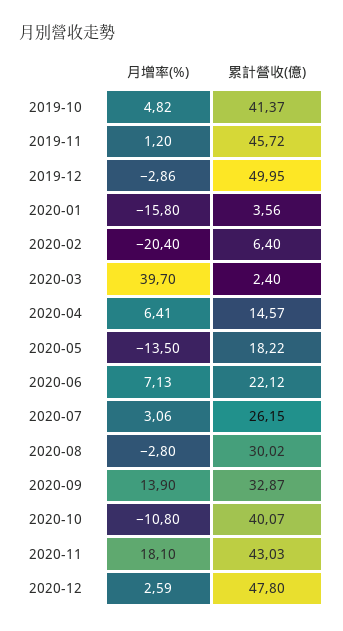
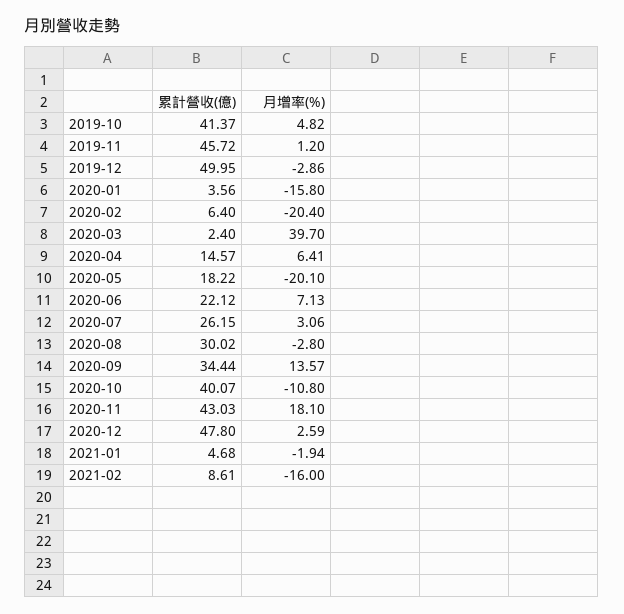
月增率(%), 2020-05: -13.5 -> -20.1
月增率(%), 2020-09: 13.9 -> 13.57
累計營收(億), 2020-09: 32.87 -> 34.44
累計營收(億), 2021-01: none -> 4.68
月增率(%), 2021-01: none -> -1.94
累計營收(億), 2021-02: none -> 8.61
月增率(%), 2021-02: none -> -16

